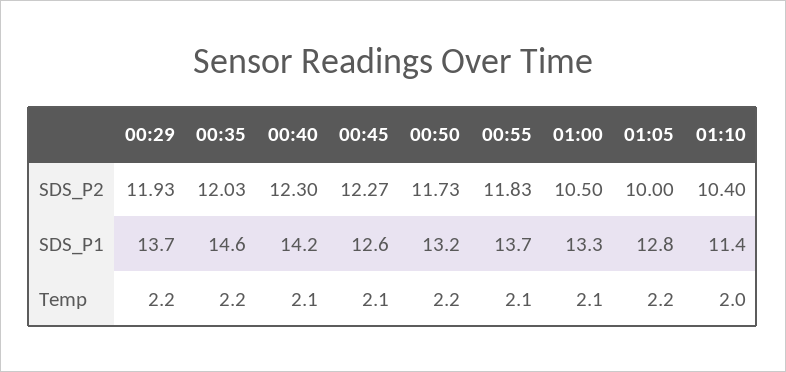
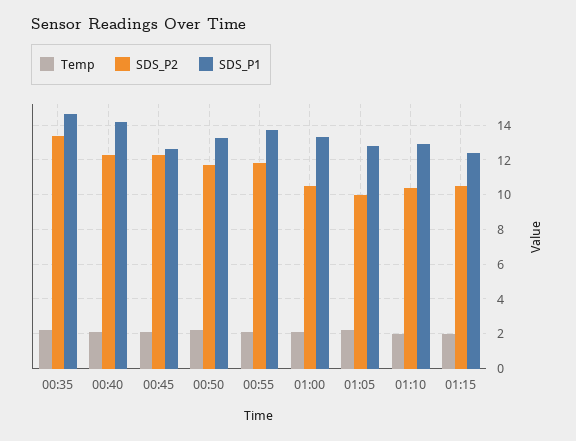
SDS_P2, 00:29: 11.93 -> none
SDS_P2, 00:35: 12.03 -> 13.5
SDS_P1, 00:29: 13.7 -> none
SDS_P1, 01:10: 11.4 -> 13
Temp, 00:29: 2.2 -> none
Temp, 01:15: none -> 2
SDS_P2, 01:15: none -> 10.5
SDS_P1, 01:15: none -> 12.5

